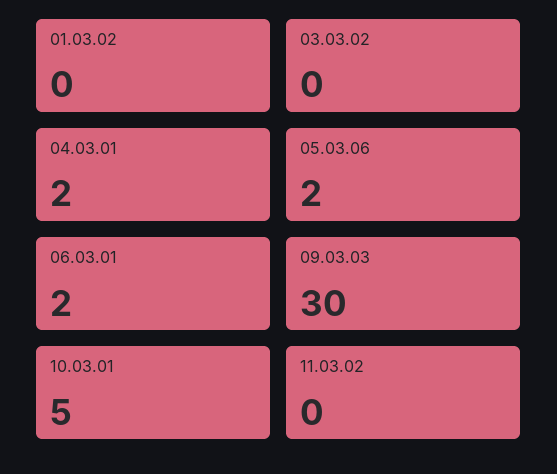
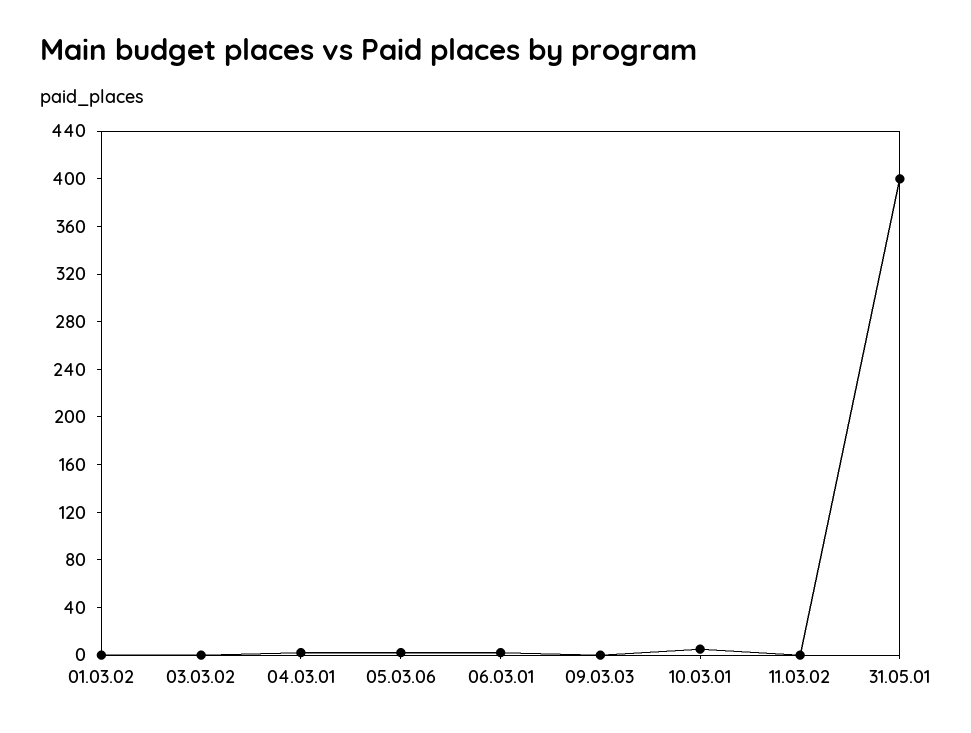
09.03.03: 30 -> 0
31.05.01: none -> 400

